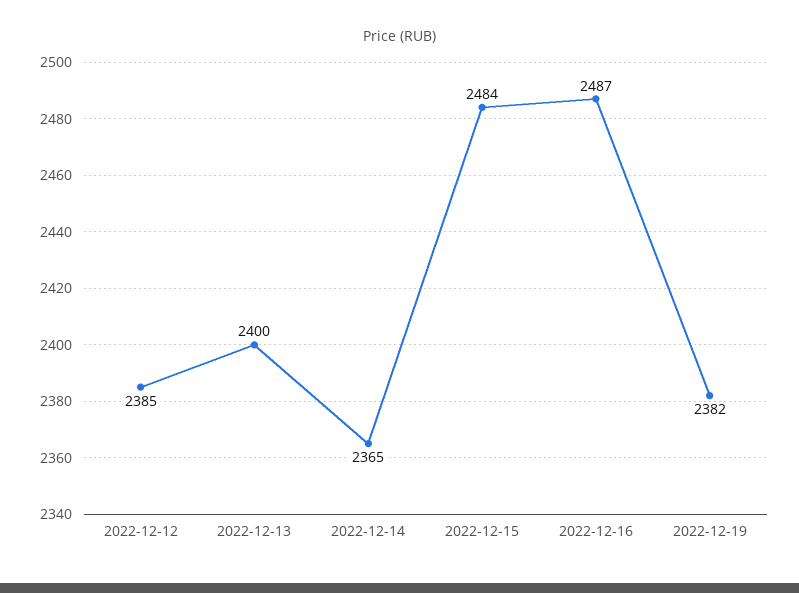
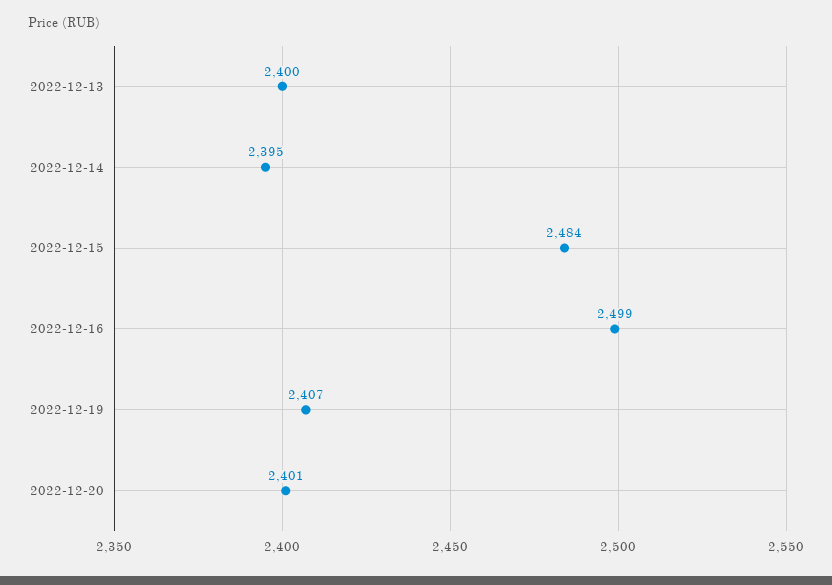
2022-12-12: 2385 -> none
2022-12-14: 2365 -> 2395
2022-12-16: 2487 -> 2499
2022-12-19: 2382 -> 2407
2022-12-20: none -> 2401

